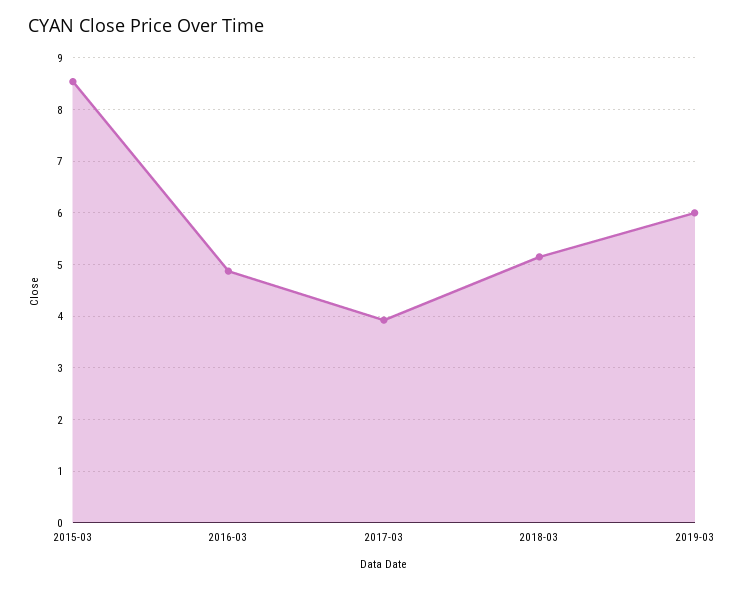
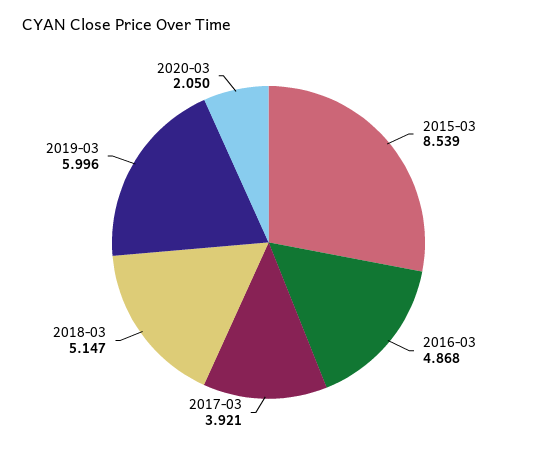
2020-03: none -> 2.05

